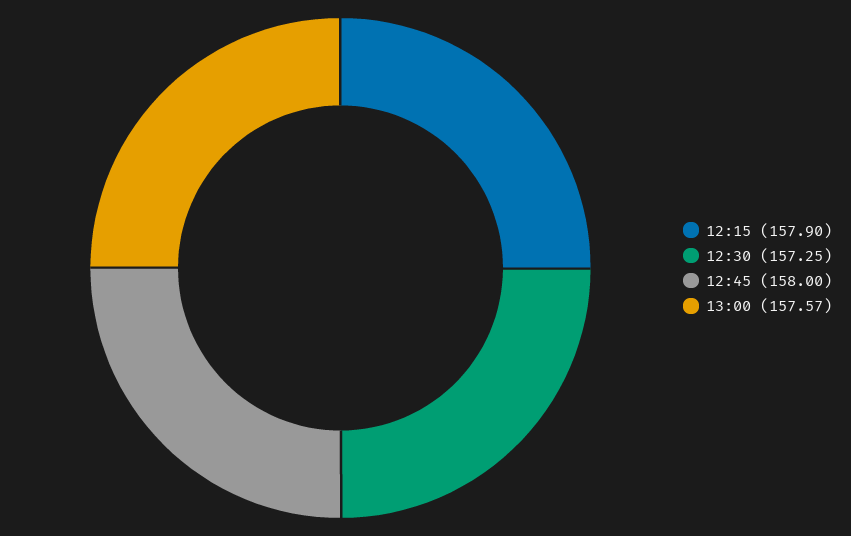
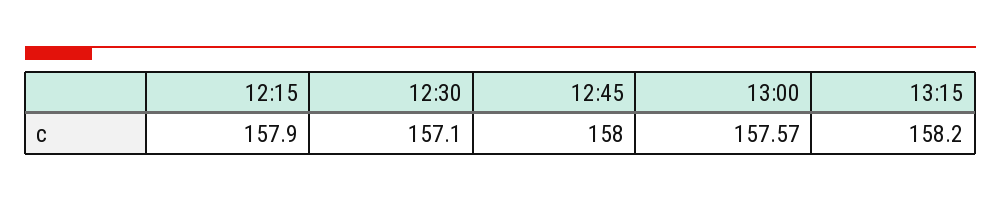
12:30: 157.25 -> 157.1
13:15: none -> 158.2

